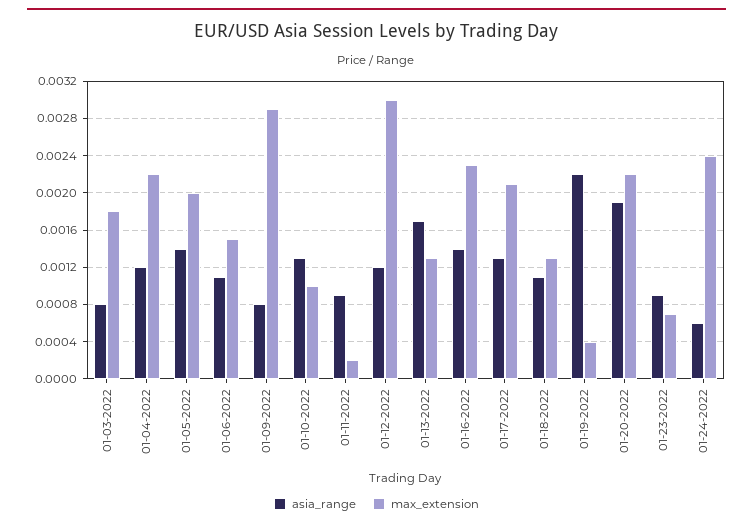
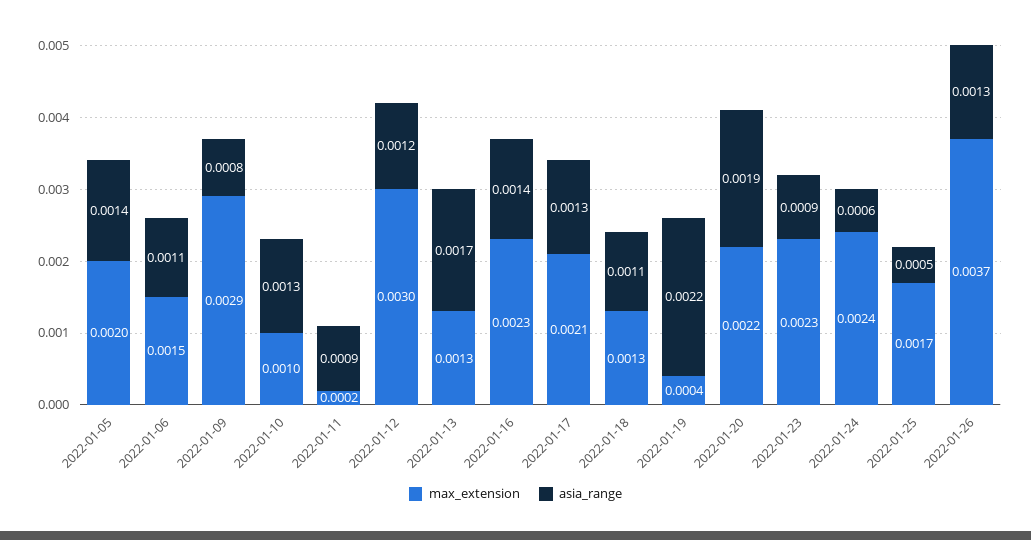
asia_range, 01-03-2022: 0.0008 -> none
max_extension, 01-03-2022: 0.0018 -> none
asia_range, 01-04-2022: 0.0012 -> none
max_extension, 01-04-2022: 0.0022 -> none
max_extension, 01-23-2022: 0.0007 -> 0.0023
max_extension, 2022-01-25: none -> 0.0017
asia_range, 2022-01-25: none -> 0.0005
max_extension, 2022-01-26: none -> 0.0037
asia_range, 2022-01-26: none -> 0.0013

